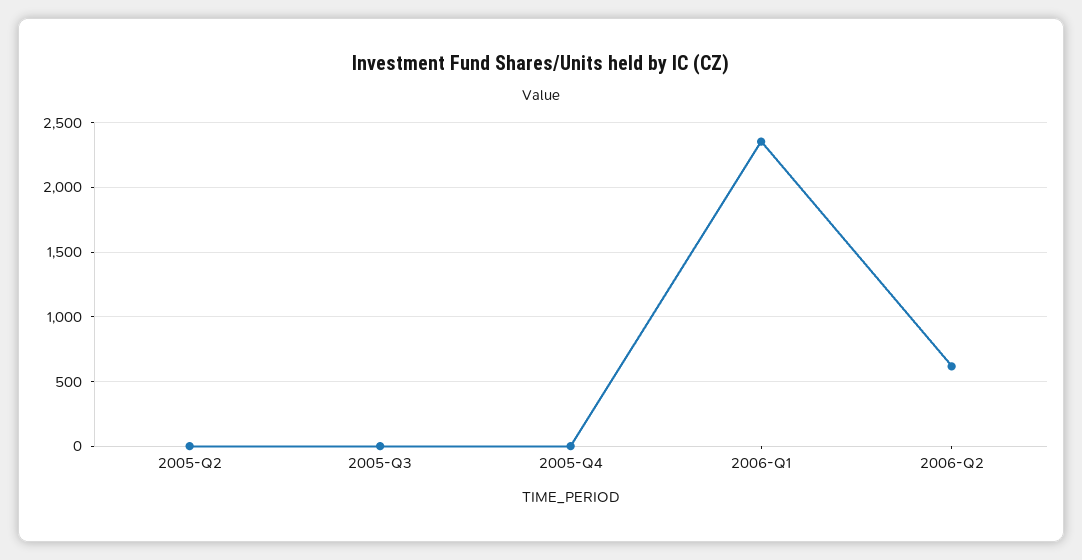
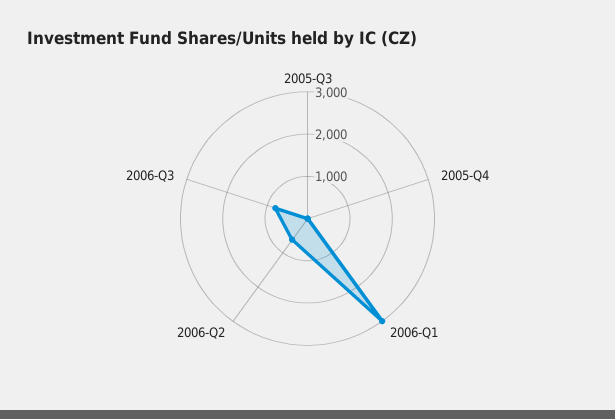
2005-Q2: 0 -> none
2006-Q1: 2350 -> 3000
2006-Q3: none -> 800

